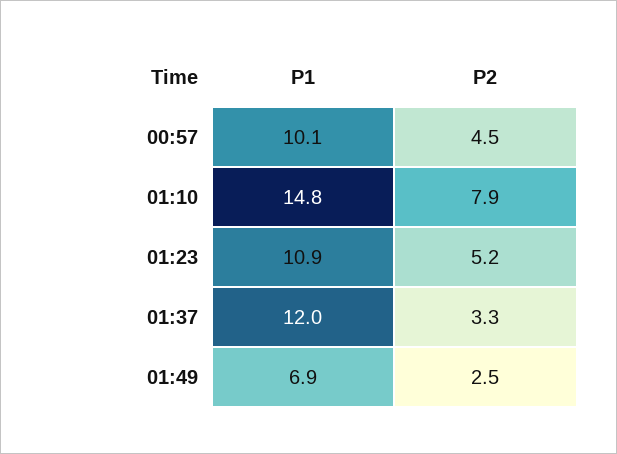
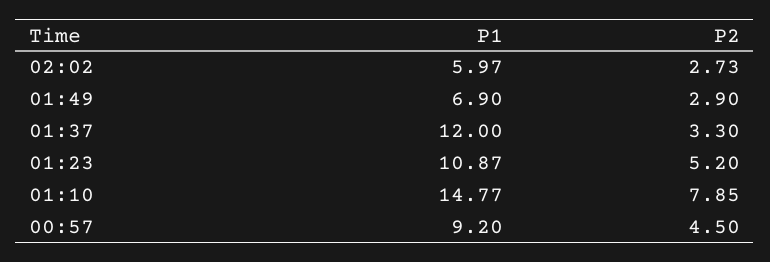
P1, 00:57: 10.1 -> 9.2
P2, 01:49: 2.5 -> 2.9
P1, 02:02: none -> 5.97
P2, 02:02: none -> 2.73

